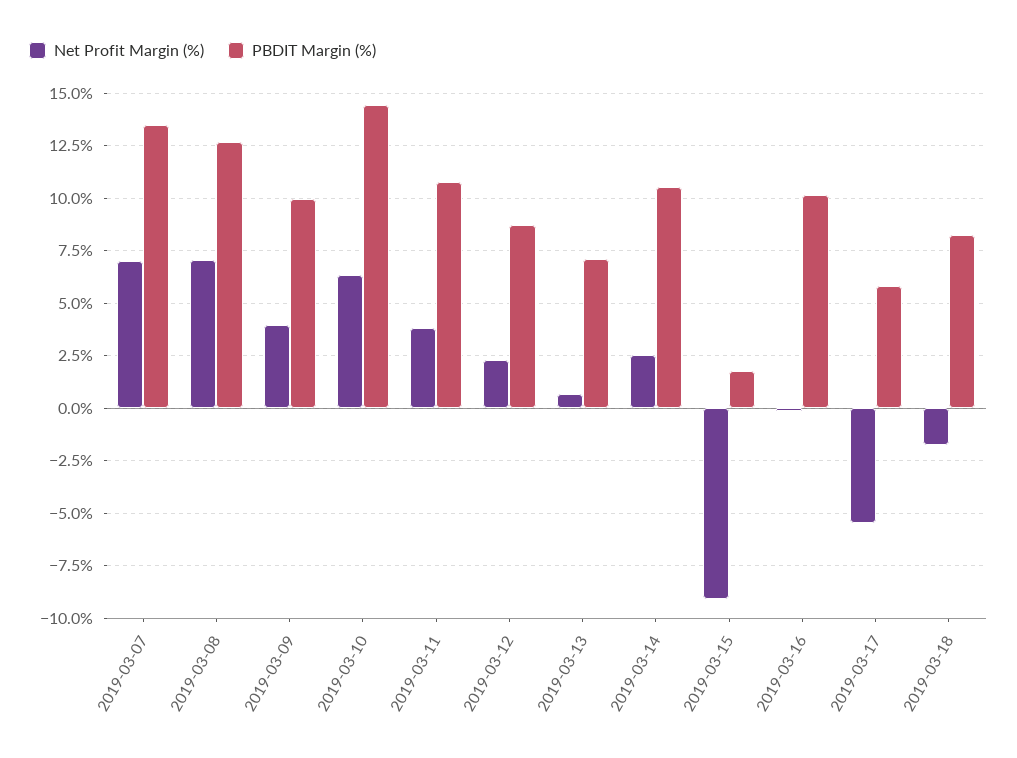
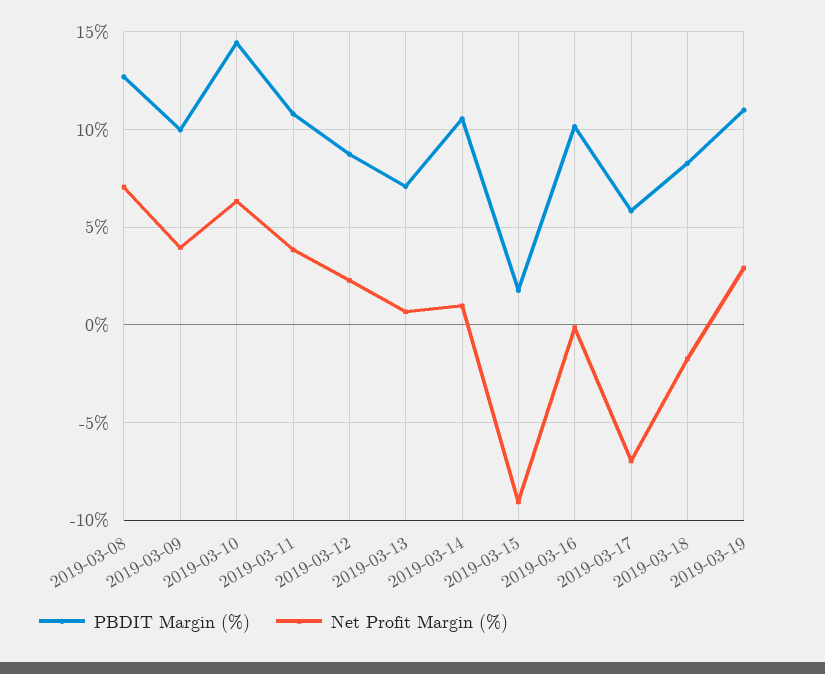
Net Profit Margin (%), 2019-03-07: 7 -> none
PBDIT Margin (%), 2019-03-07: 13.5 -> none
Net Profit Margin (%), 2019-03-14: 2.5 -> 1
Net Profit Margin (%), 2019-03-17: -5.5 -> -7
PBDIT Margin (%), 2019-03-19: none -> 11
Net Profit Margin (%), 2019-03-19: none -> 3

